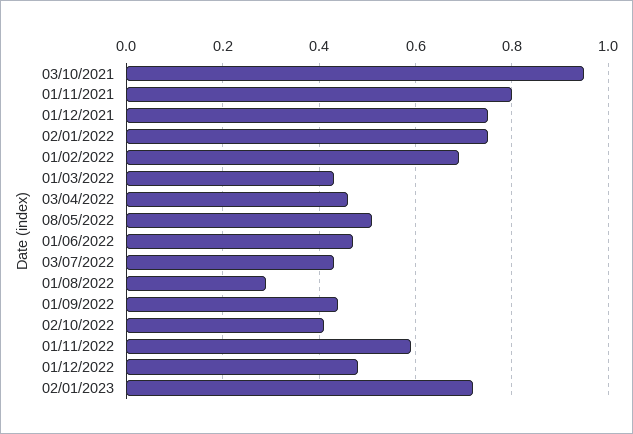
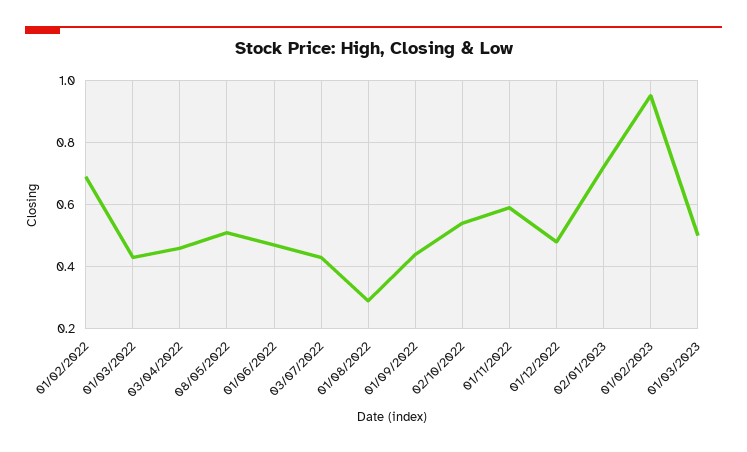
03/10/2021: 0.95 -> none
01/11/2021: 0.8 -> none
01/12/2021: 0.75 -> none
02/01/2022: 0.75 -> none
02/10/2022: 0.4 -> 0.55
01/02/2023: none -> 0.95
01/03/2023: none -> 0.5

